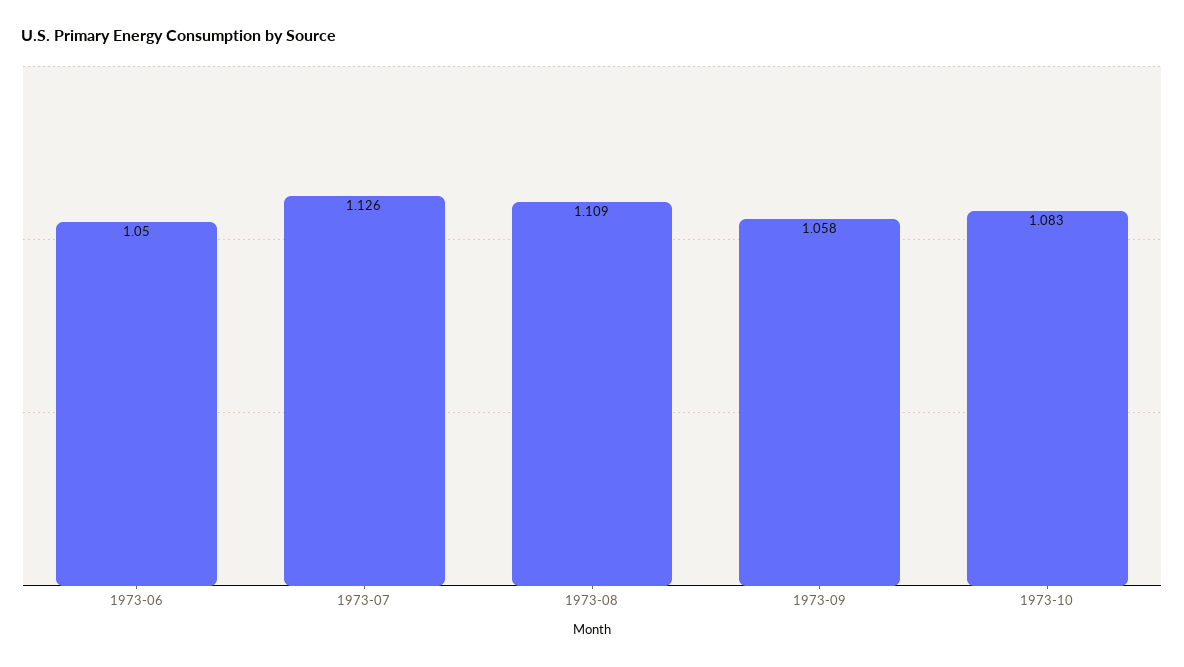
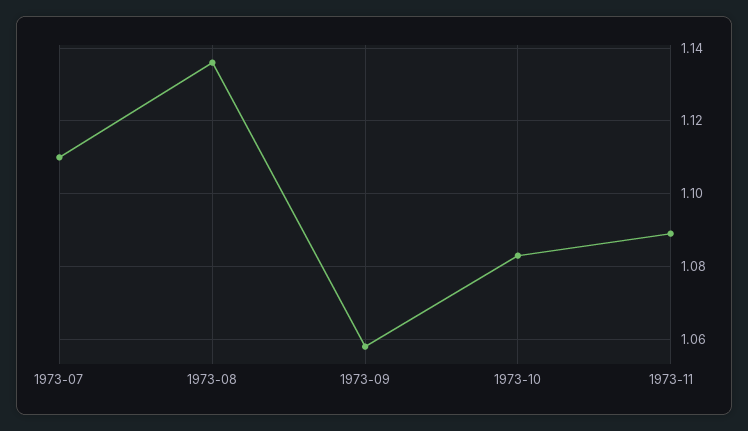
1973-06: 1.05 -> none
1973-07: 1.126 -> 1.11
1973-08: 1.109 -> 1.135
1973-11: none -> 1.09

